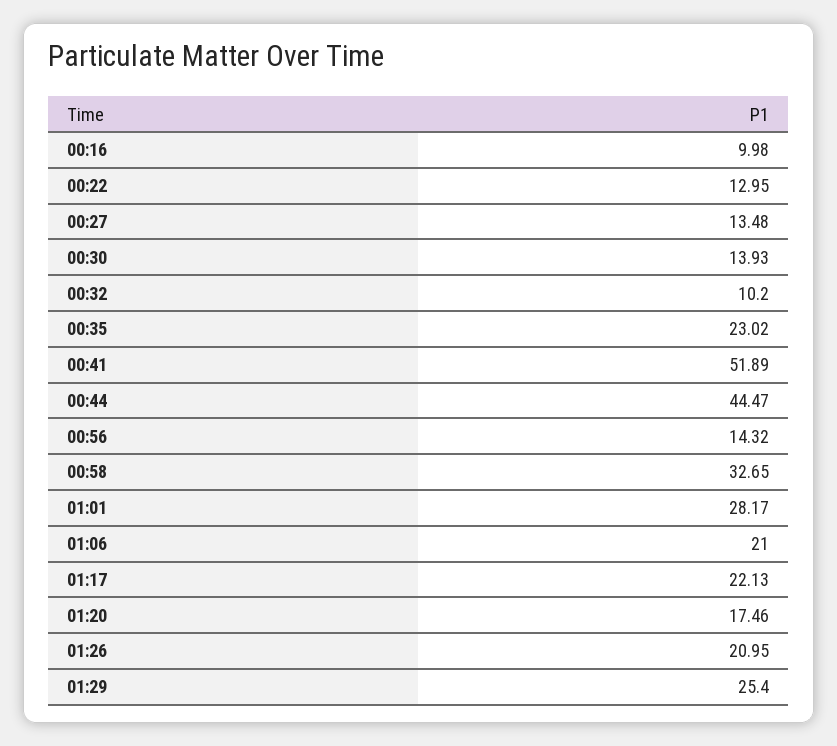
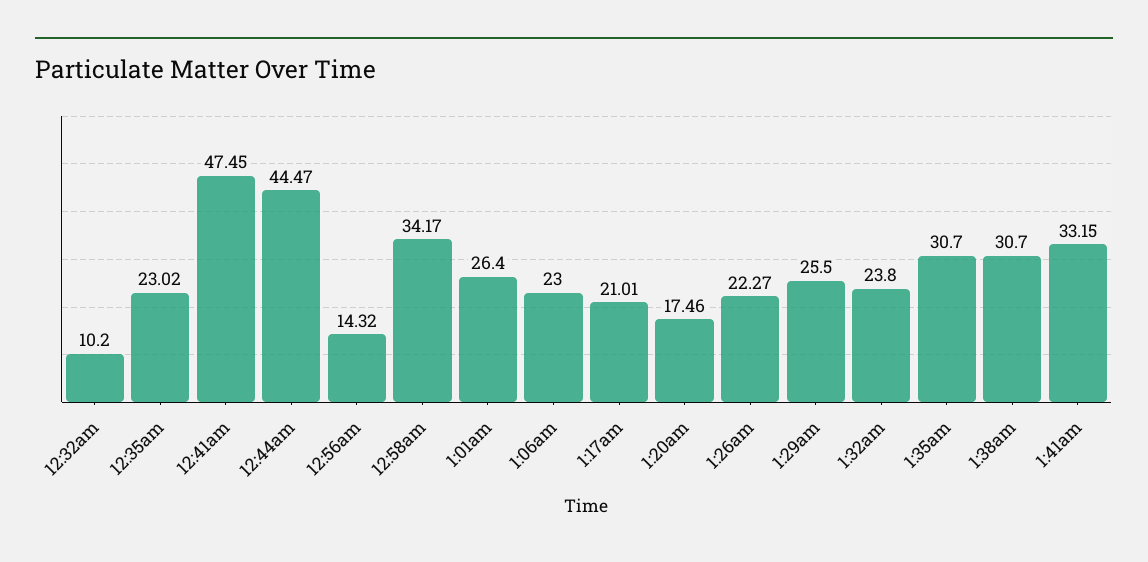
00:16: 9.98 -> none
00:22: 12.95 -> none
00:27: 13.48 -> none
00:30: 13.93 -> none
00:41: 51.89 -> 47.45
00:58: 32.65 -> 34.17
01:01: 28.17 -> 26.4
01:06: 21 -> 23
01:17: 22.13 -> 21.01
01:26: 20.95 -> 22.27
01:29: 25.4 -> 25.5
1:32am: none -> 23.8
1:35am: none -> 30.7
1:38am: none -> 30.7
1:41am: none -> 33.15

